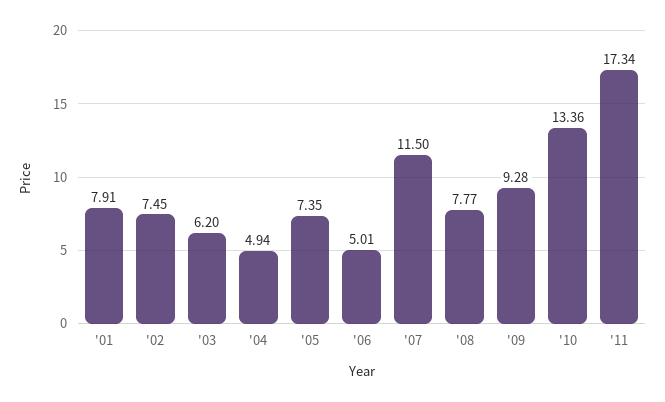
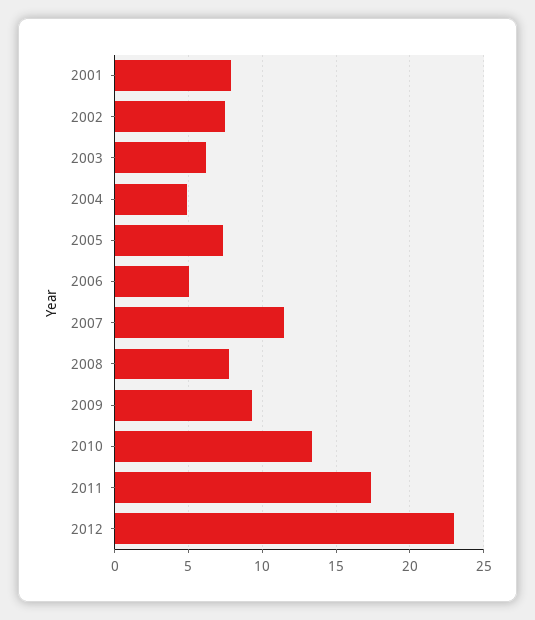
2012: none -> 23

